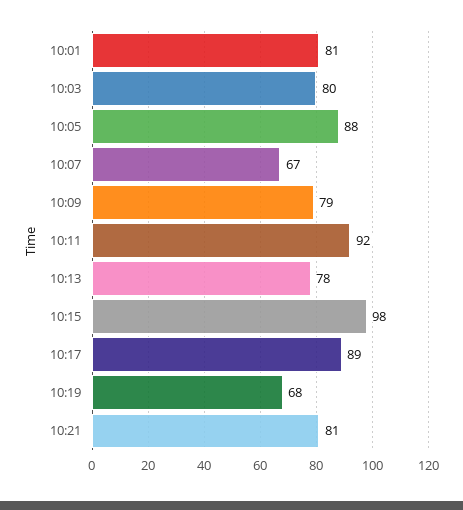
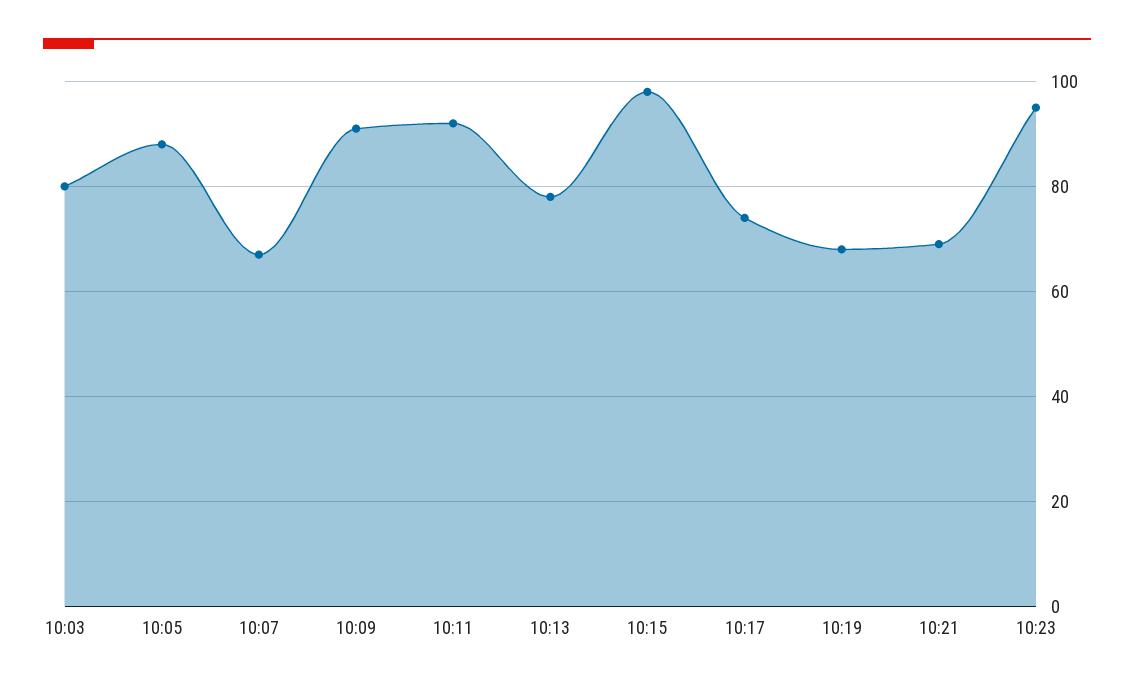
10:01: 81 -> none
10:09: 79 -> 90
10:17: 89 -> 75
10:21: 81 -> 70
10:23: none -> 95

